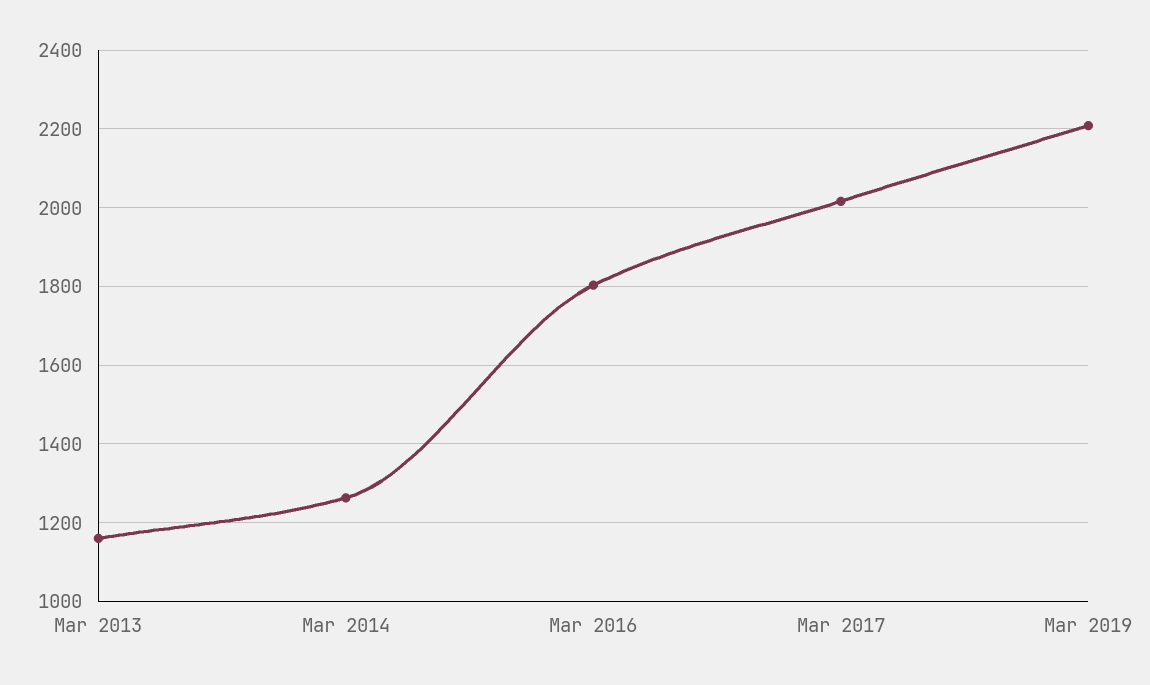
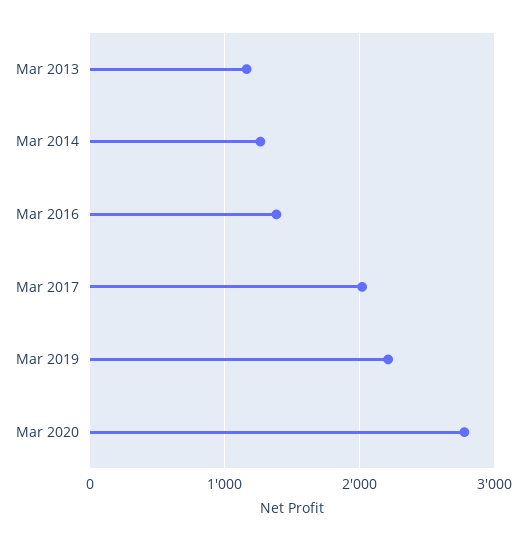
Mar 2016: 1800 -> 1400
Mar 2020: none -> 2800

